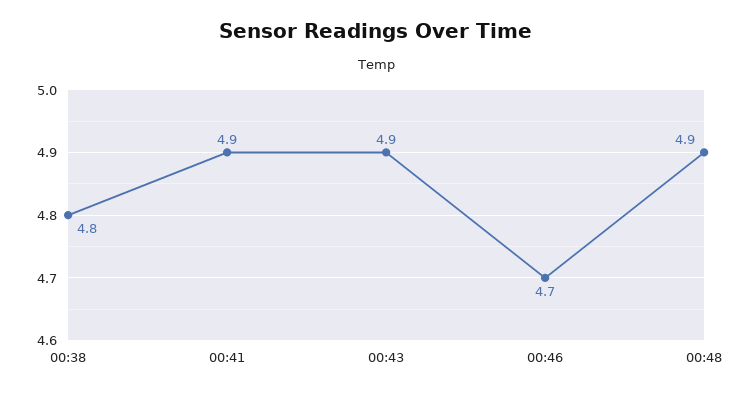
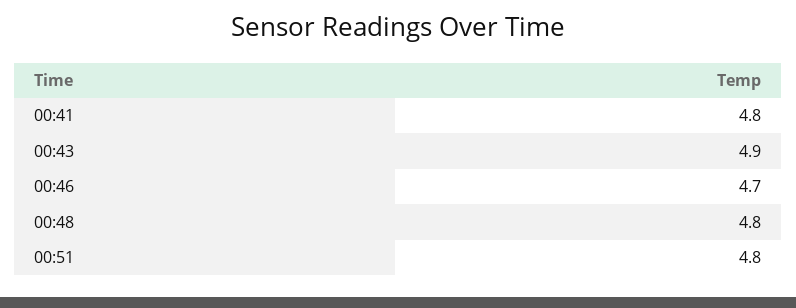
00:38: 4.8 -> none
00:41: 4.9 -> 4.8
00:48: 4.9 -> 4.8
00:51: none -> 4.8

